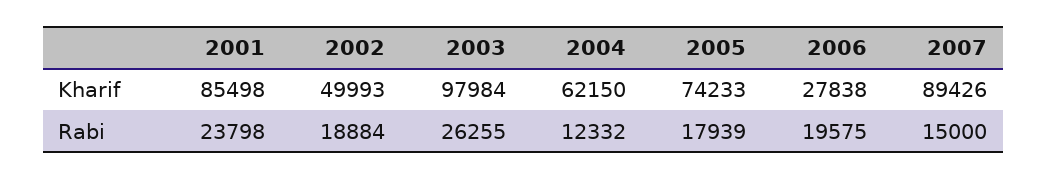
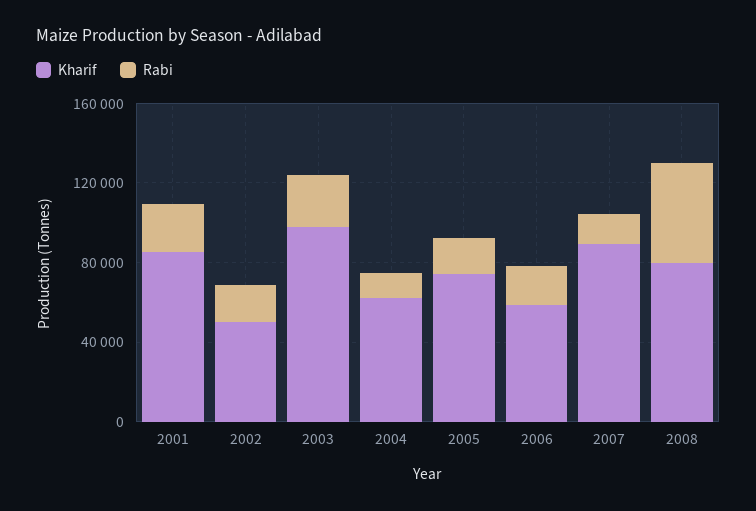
Kharif, 2006: 27838 -> 60000
Kharif, 2008: none -> 80000
Rabi, 2008: none -> 50000

